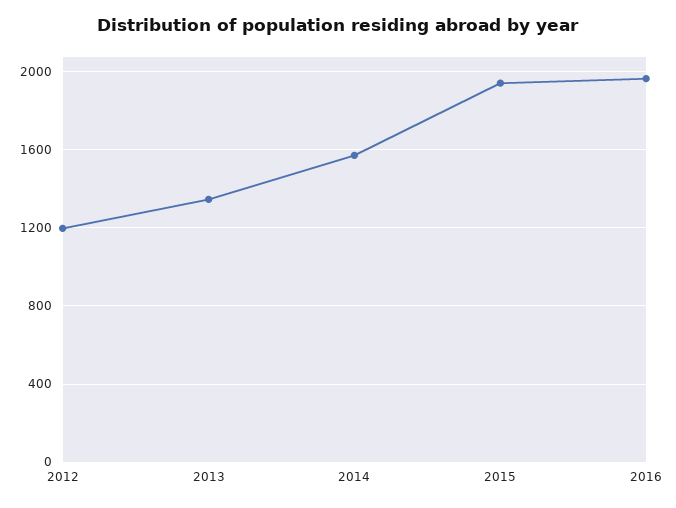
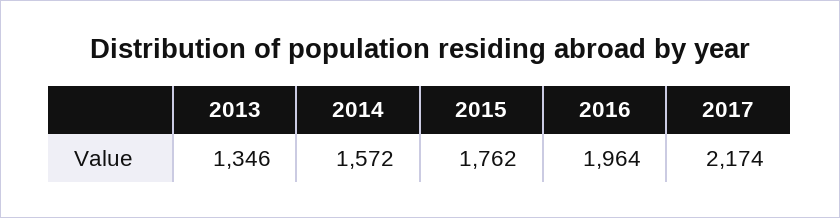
2012: 1200 -> none
2015: 1950 -> 1762
2017: none -> 2174

